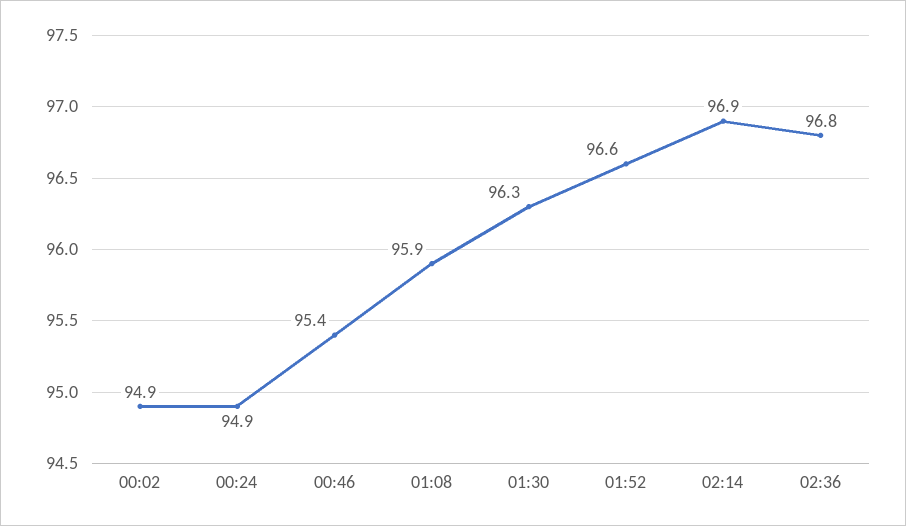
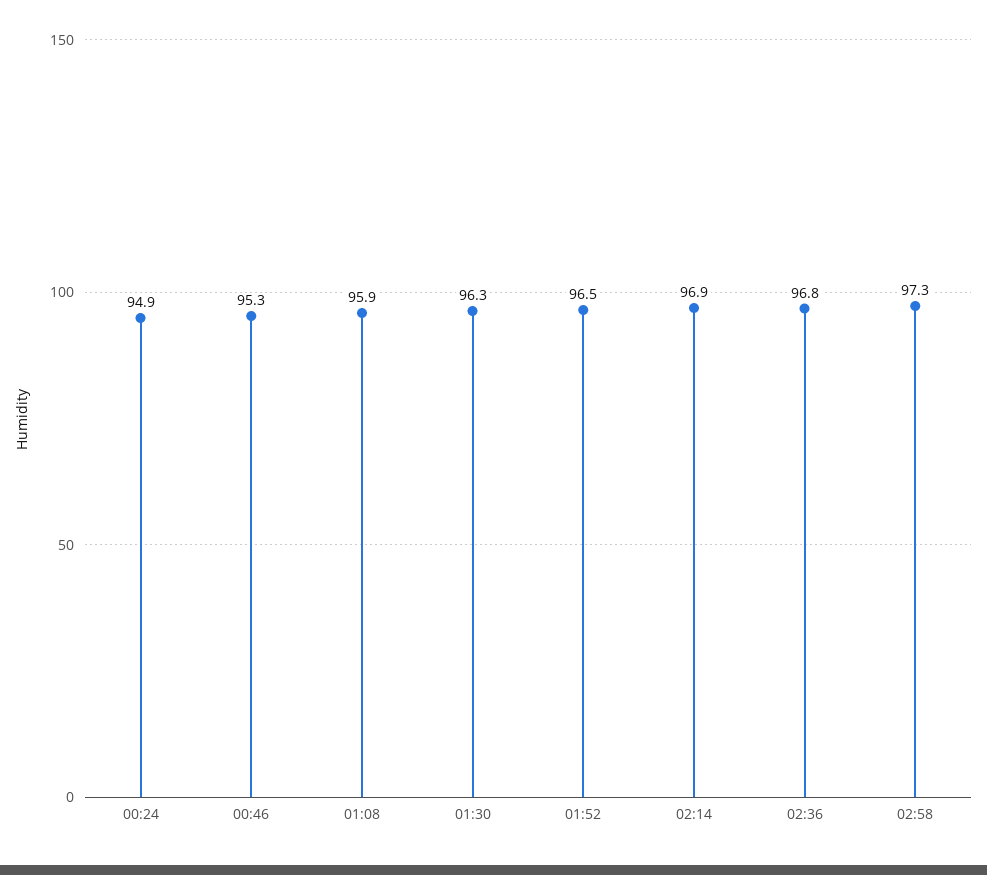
00:02: 94.9 -> none
00:46: 95.4 -> 95.3
01:52: 96.6 -> 96.5
02:58: none -> 97.3

